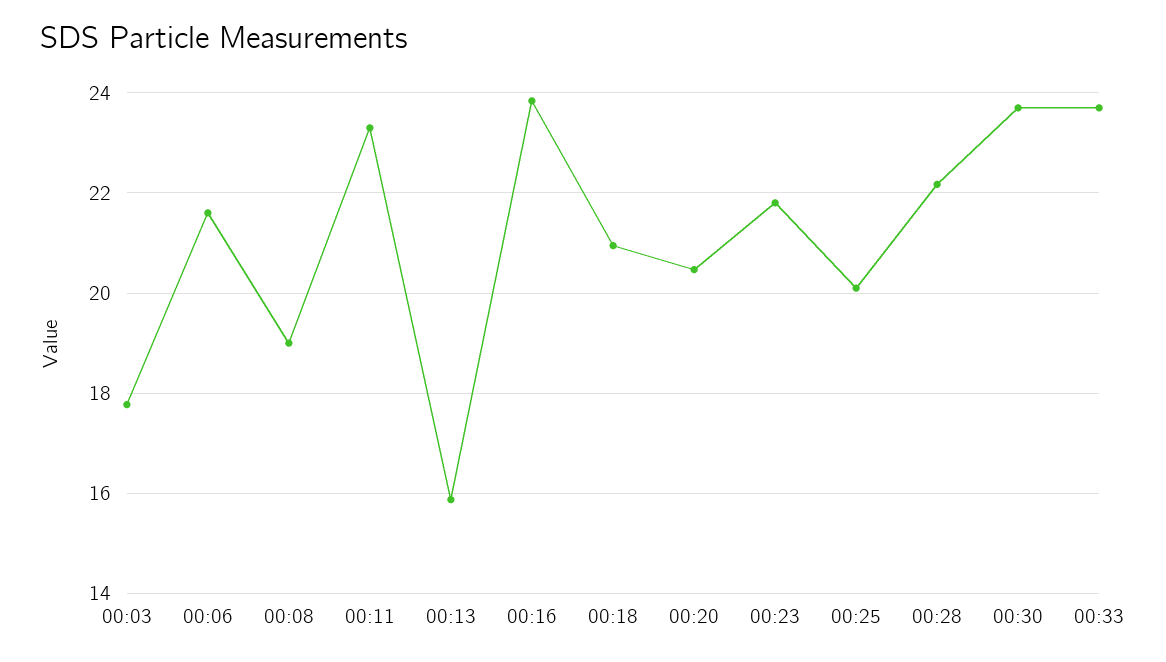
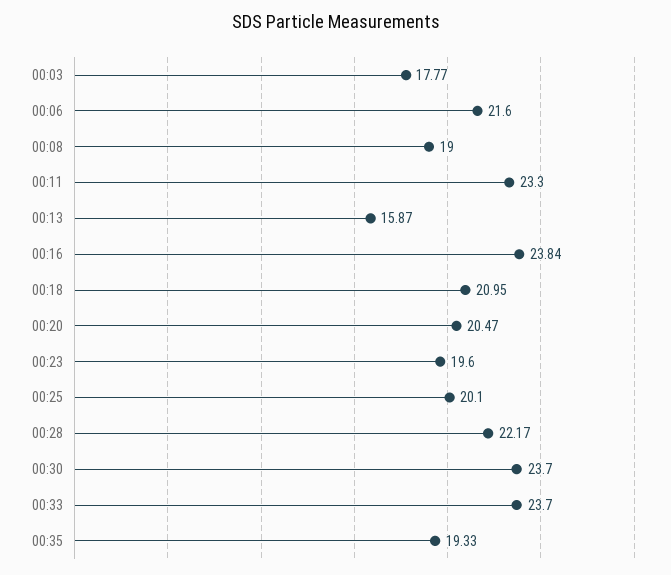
00:23: 21.8 -> 19.6
00:35: none -> 19.33

